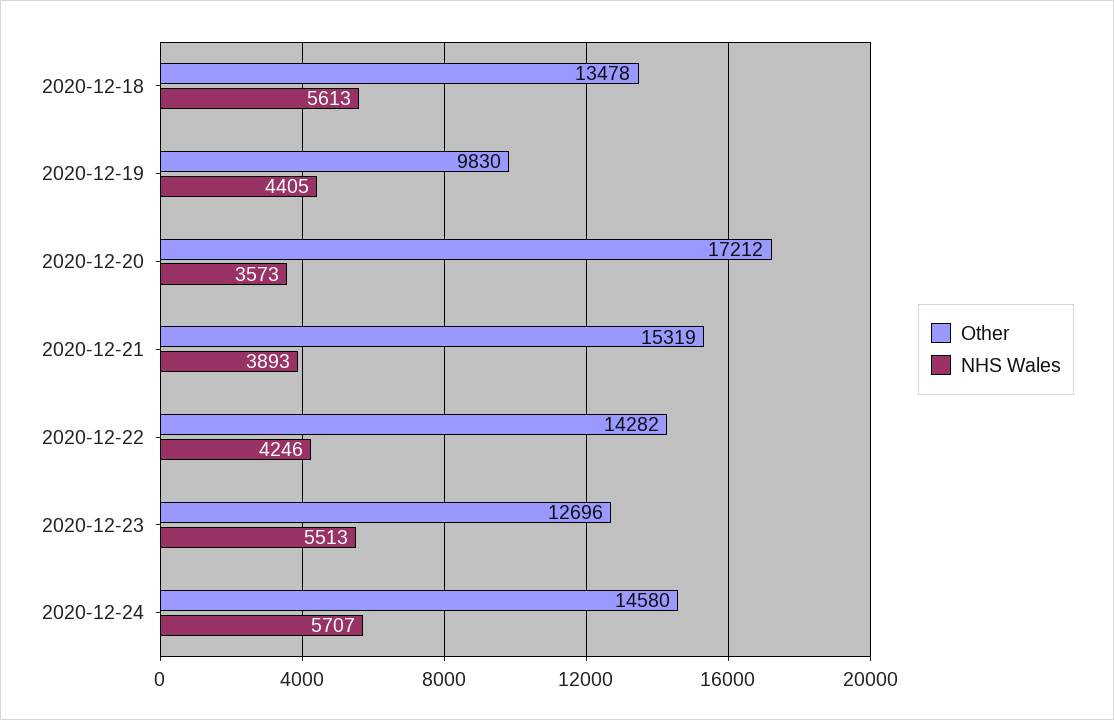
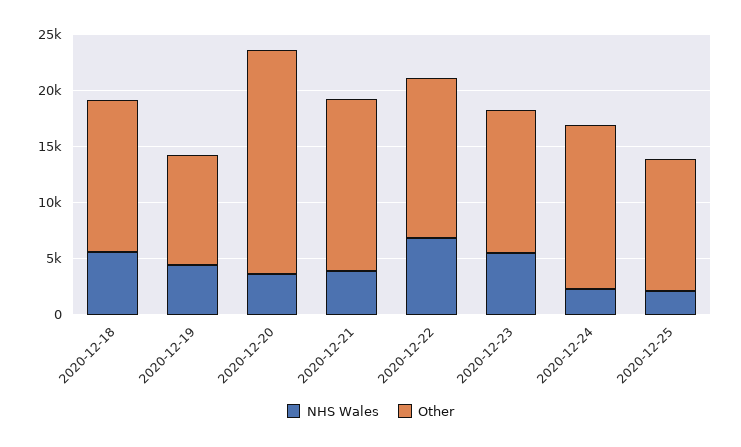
Other, 2020-12-20: 17212 -> 20000
NHS Wales, 2020-12-22: 4246 -> 7000
NHS Wales, 2020-12-24: 5707 -> 2000
NHS Wales, 2020-12-25: none -> 2000
Other, 2020-12-25: none -> 12000

